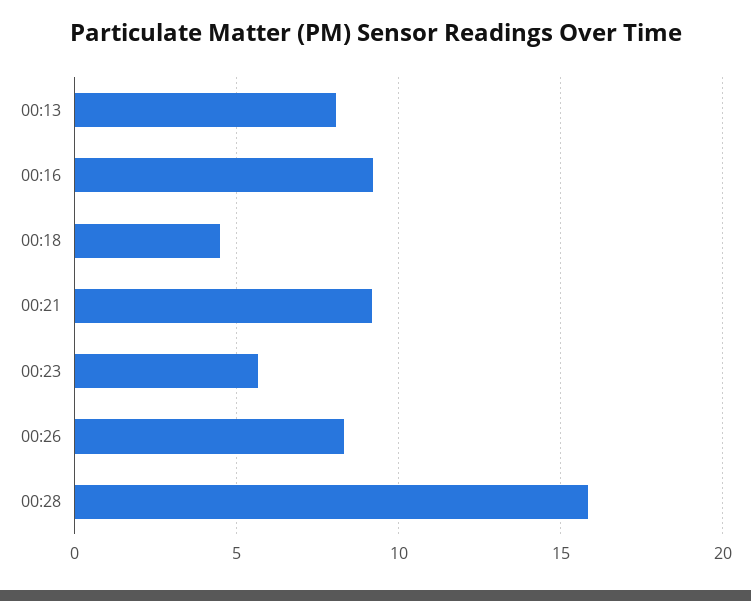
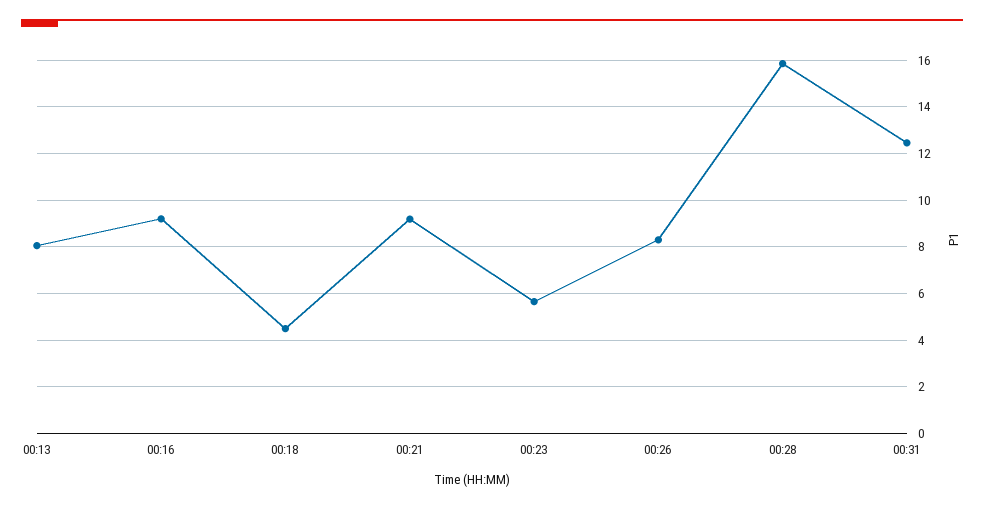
00:31: none -> 12.5

